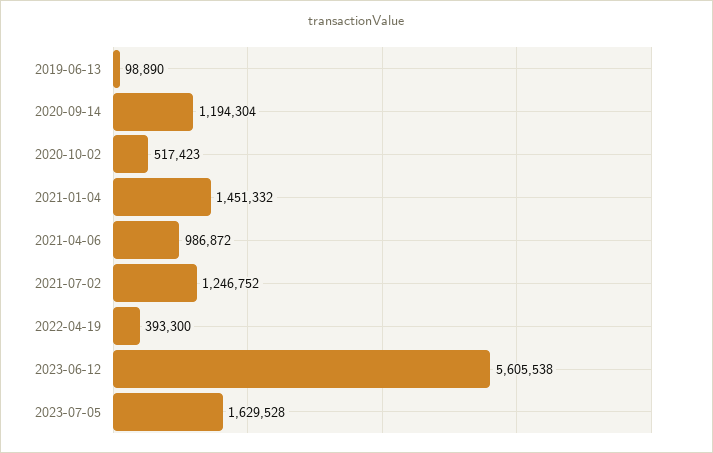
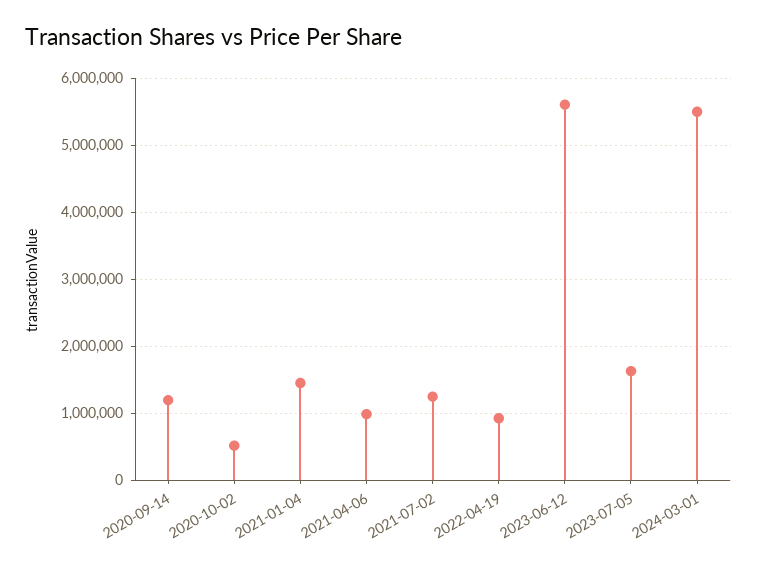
2019-06-13: 98890 -> none
2022-04-19: 393300 -> 900000
2024-03-01: none -> 5500000

